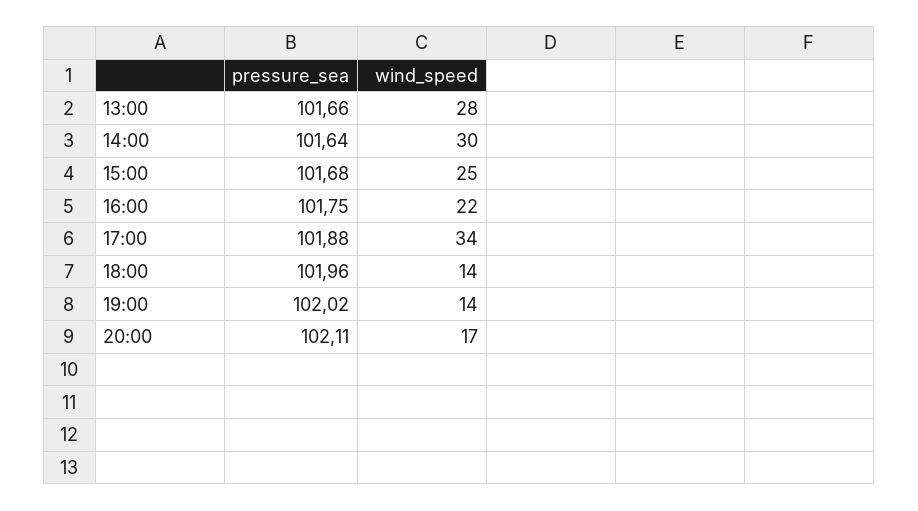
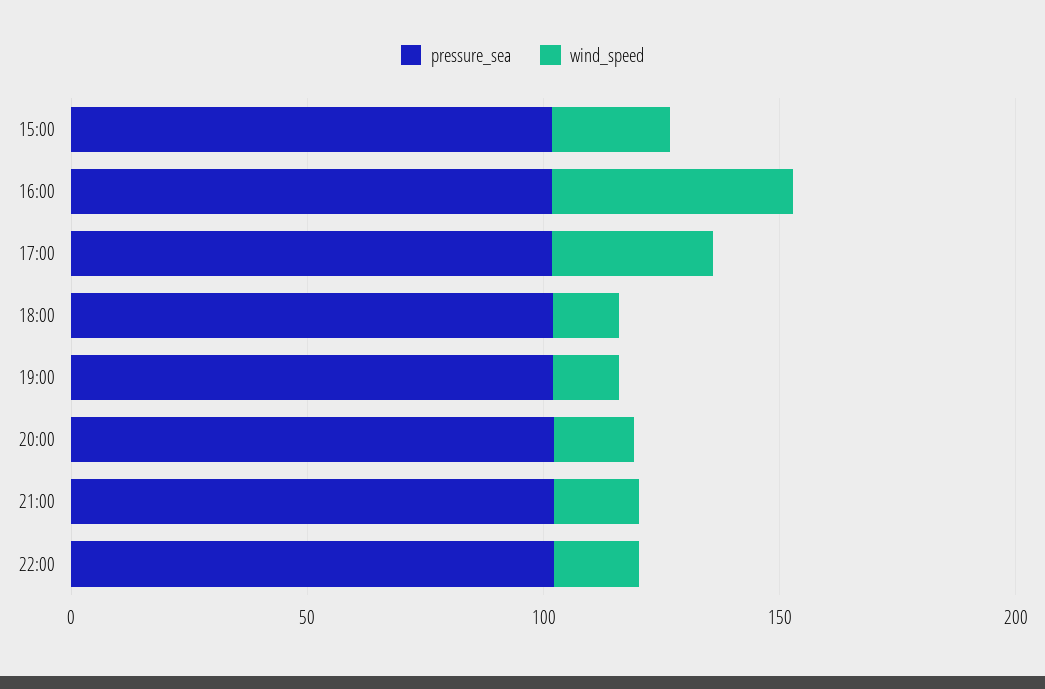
pressure_sea, 13:00: 101.66 -> none
wind_speed, 13:00: 28 -> none
pressure_sea, 14:00: 101.64 -> none
wind_speed, 14:00: 30 -> none
wind_speed, 16:00: 22 -> 50
pressure_sea, 21:00: none -> 100
wind_speed, 21:00: none -> 20
pressure_sea, 22:00: none -> 100
wind_speed, 22:00: none -> 20

